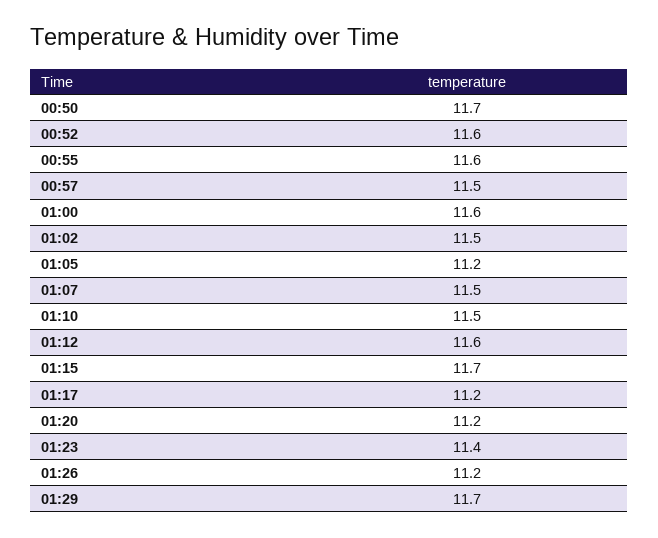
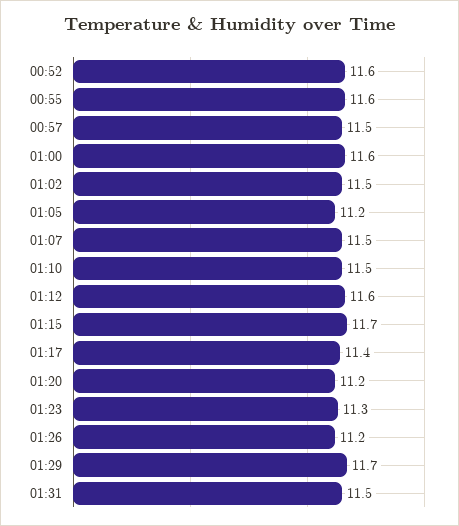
00:50: 11.7 -> none
01:17: 11.2 -> 11.4
01:23: 11.4 -> 11.3
01:31: none -> 11.5

